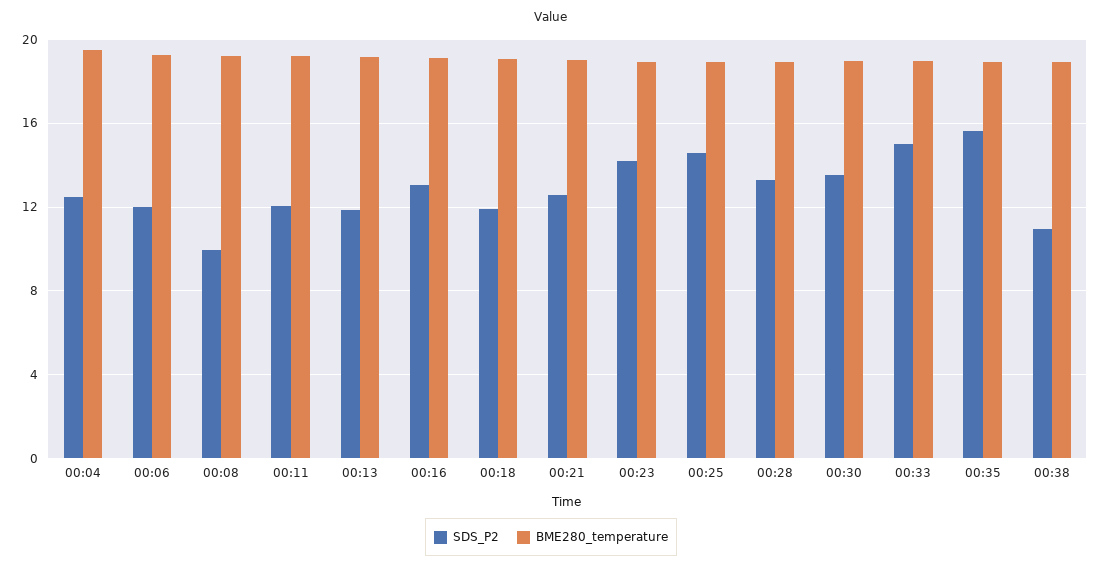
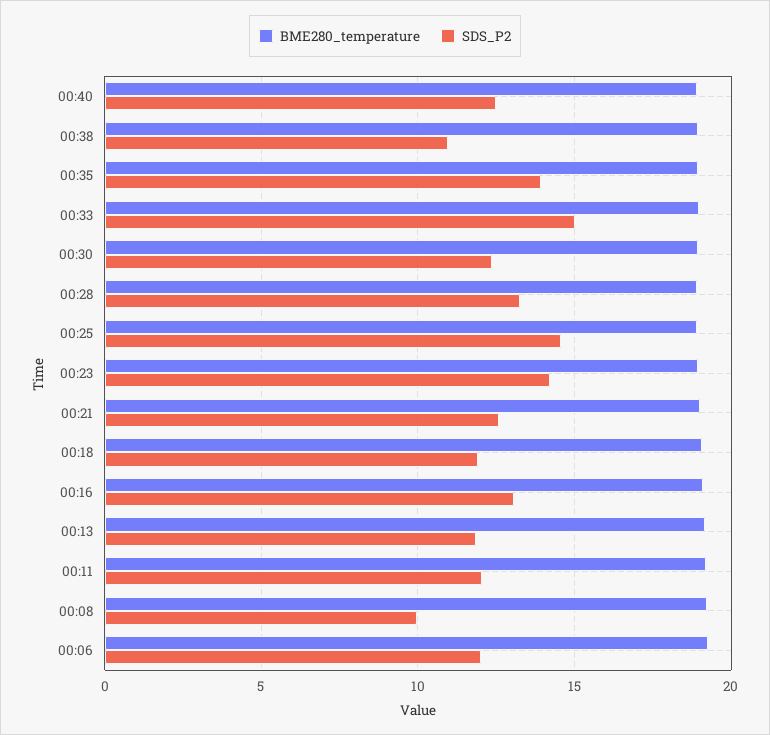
SDS_P2, 00:04: 12.5 -> none
BME280_temperature, 00:04: 19.5 -> none
SDS_P2, 00:30: 13.5 -> 12.5
SDS_P2, 00:35: 15.5 -> 14
BME280_temperature, 00:40: none -> 19
SDS_P2, 00:40: none -> 12.5

